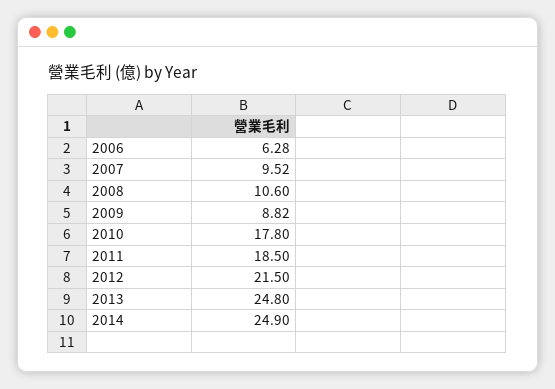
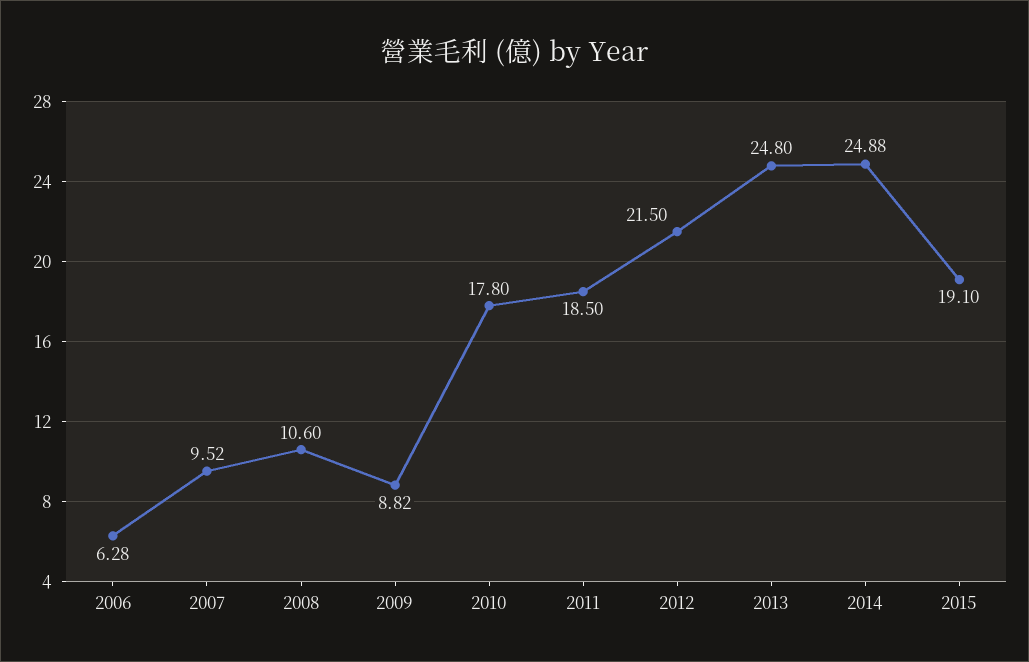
2014: 24.9 -> 24.88
2015: none -> 19.1

